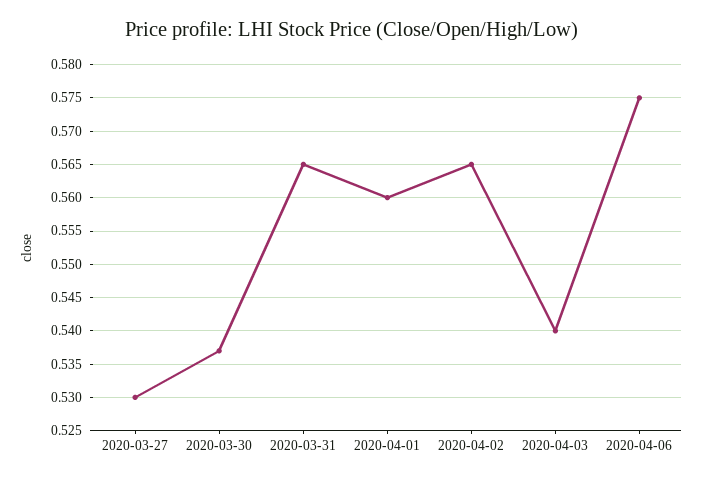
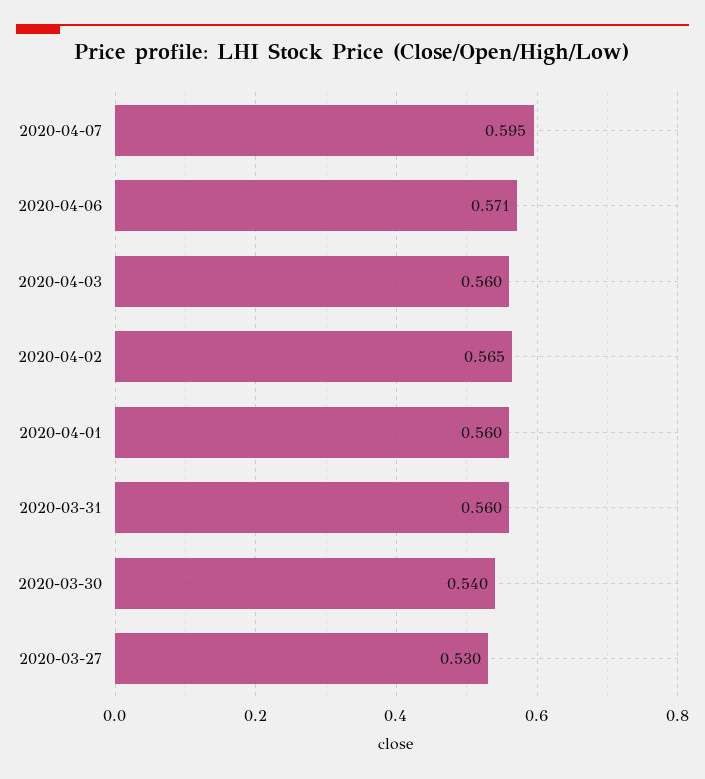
2020-03-30: 0.537 -> 0.54
2020-03-31: 0.565 -> 0.56
2020-04-03: 0.54 -> 0.56
2020-04-06: 0.575 -> 0.571
2020-04-07: none -> 0.595

